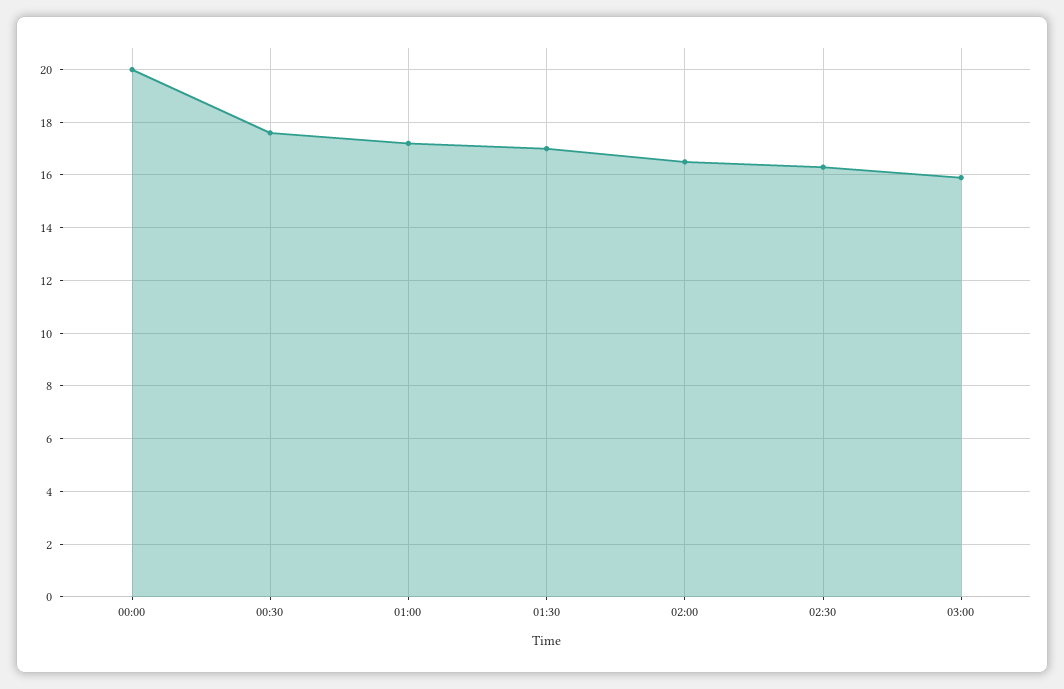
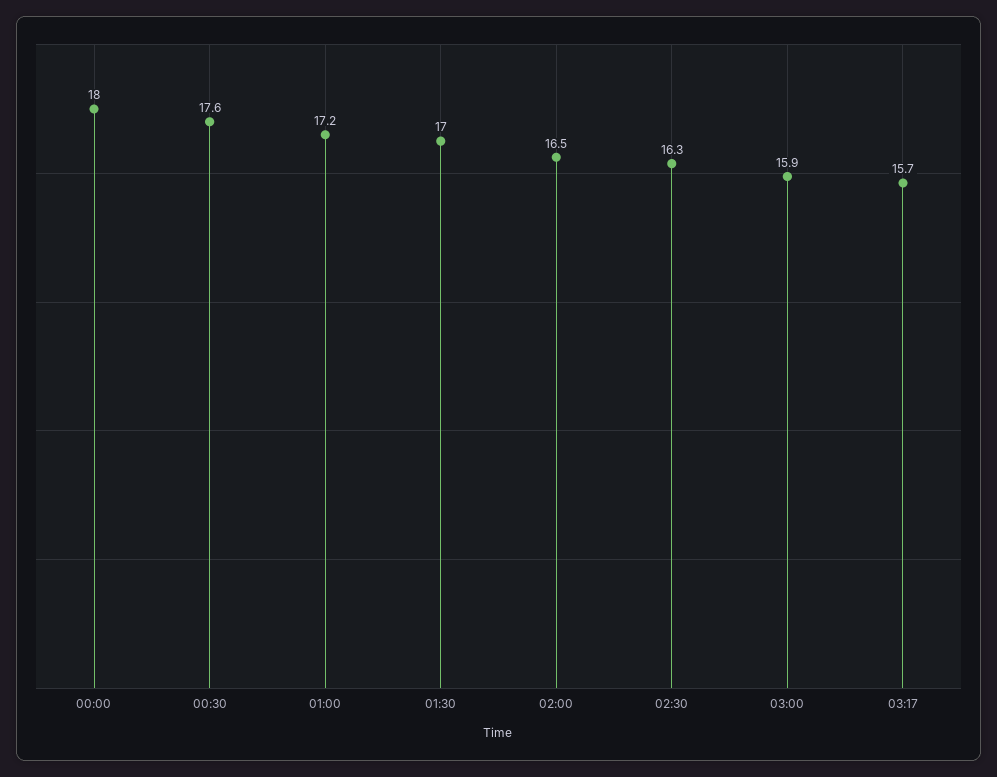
00:00: 20 -> 18
03:17: none -> 15.7

